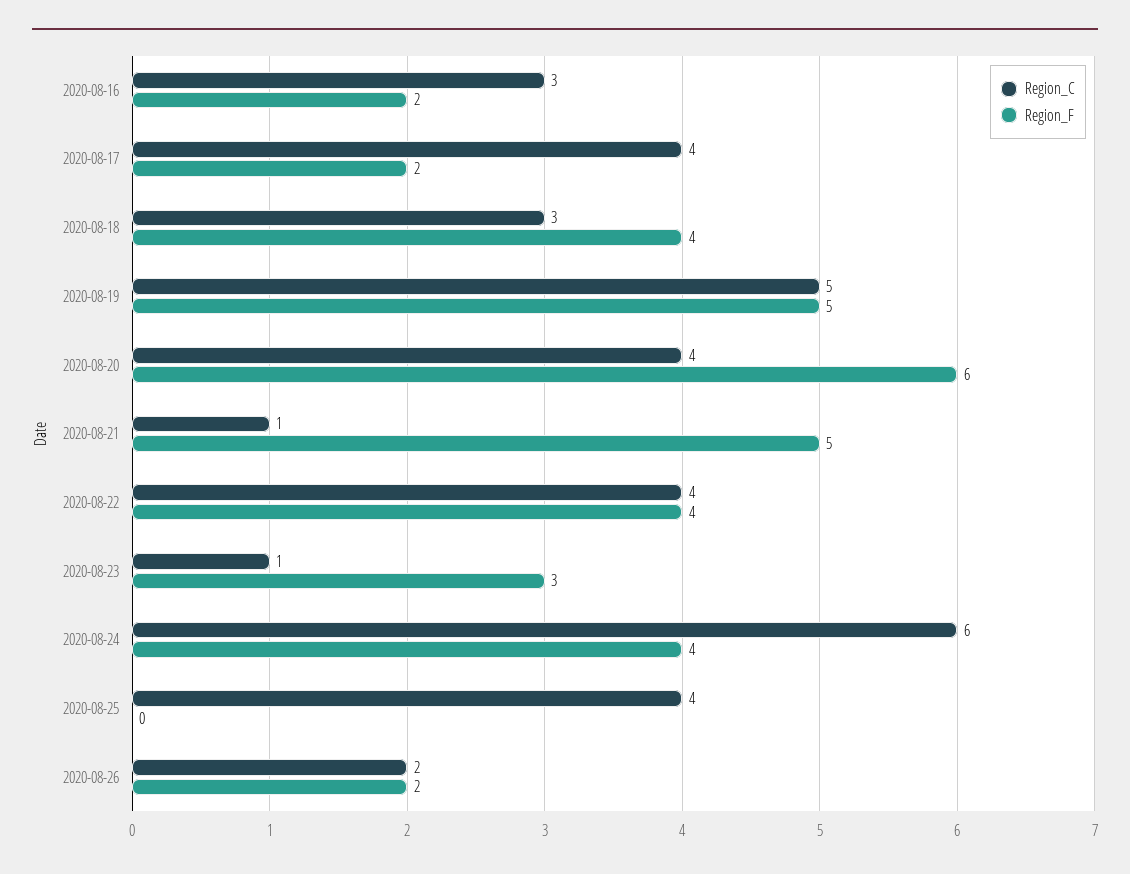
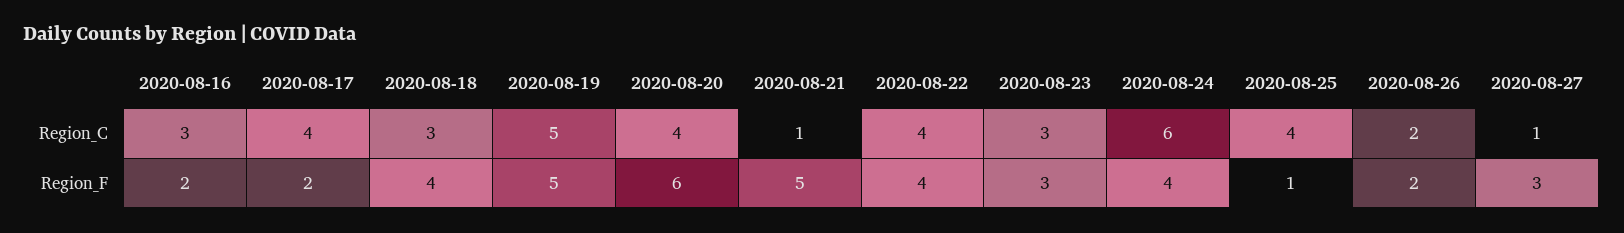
Region_C, 2020-08-23: 1 -> 3
Region_F, 2020-08-25: 0 -> 1
Region_C, 2020-08-27: none -> 1
Region_F, 2020-08-27: none -> 3

